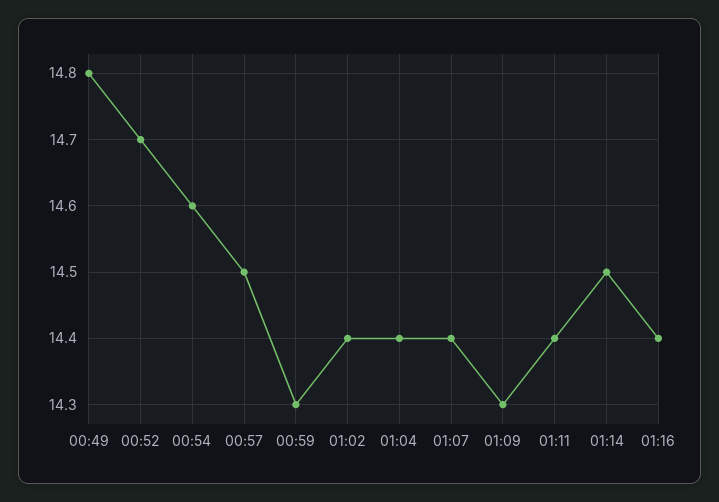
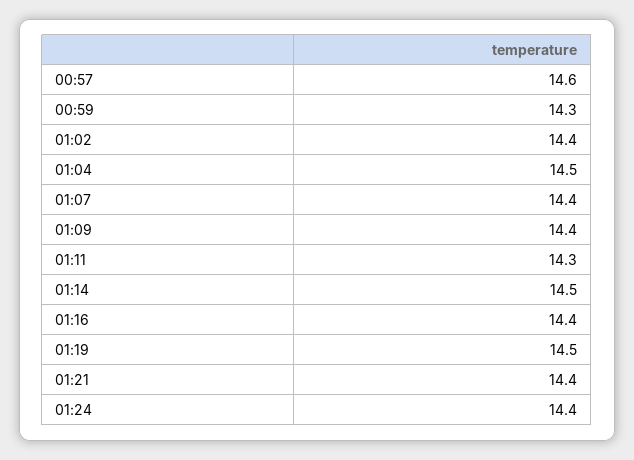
00:49: 14.8 -> none
00:52: 14.7 -> none
00:54: 14.6 -> none
00:57: 14.5 -> 14.6
01:04: 14.4 -> 14.5
01:09: 14.3 -> 14.4
01:11: 14.4 -> 14.3
01:19: none -> 14.5
01:21: none -> 14.4
01:24: none -> 14.4

